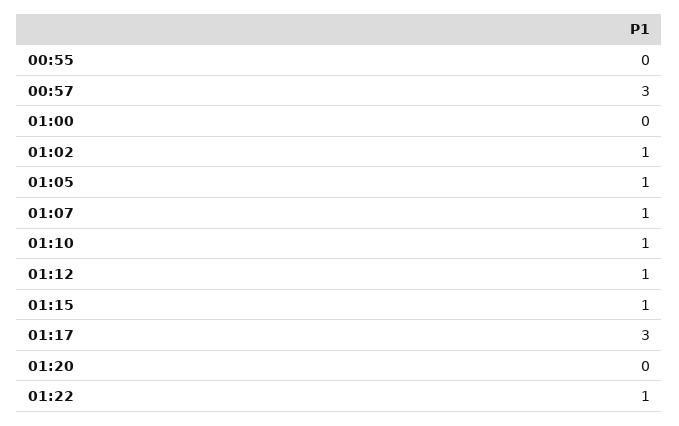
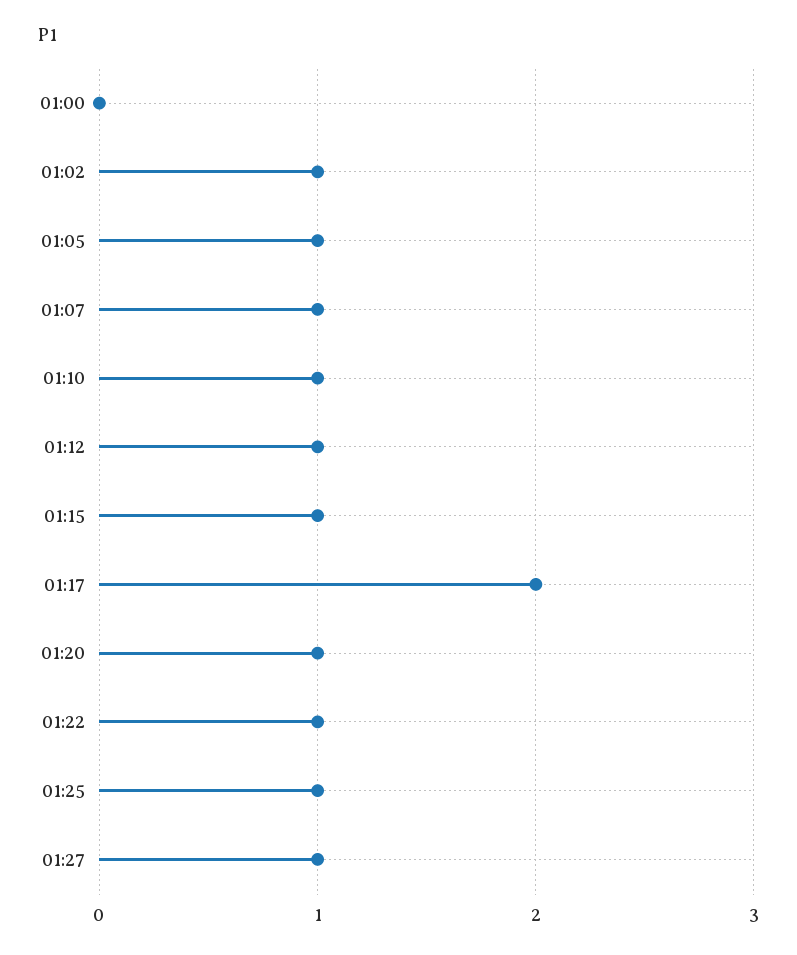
00:55: 0 -> none
00:57: 3 -> none
01:17: 3 -> 2
01:20: 0 -> 1
01:25: none -> 1
01:27: none -> 1

